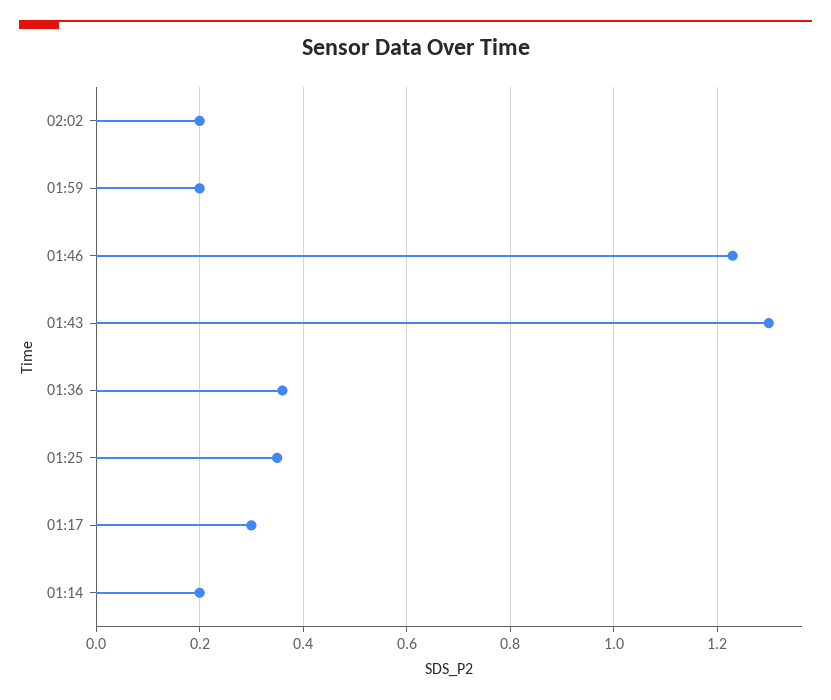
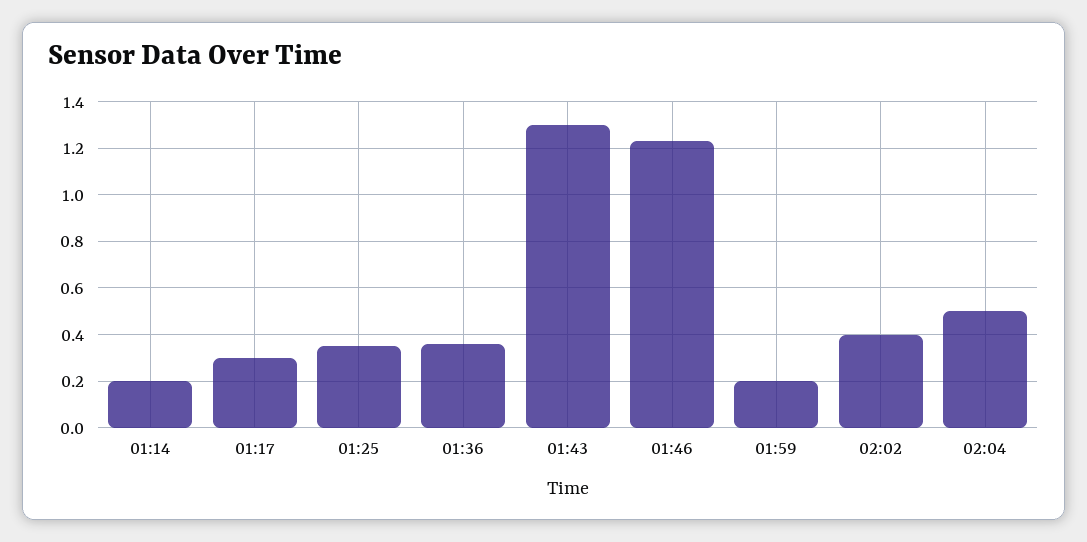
02:02: 0.2 -> 0.4
02:04: none -> 0.5

